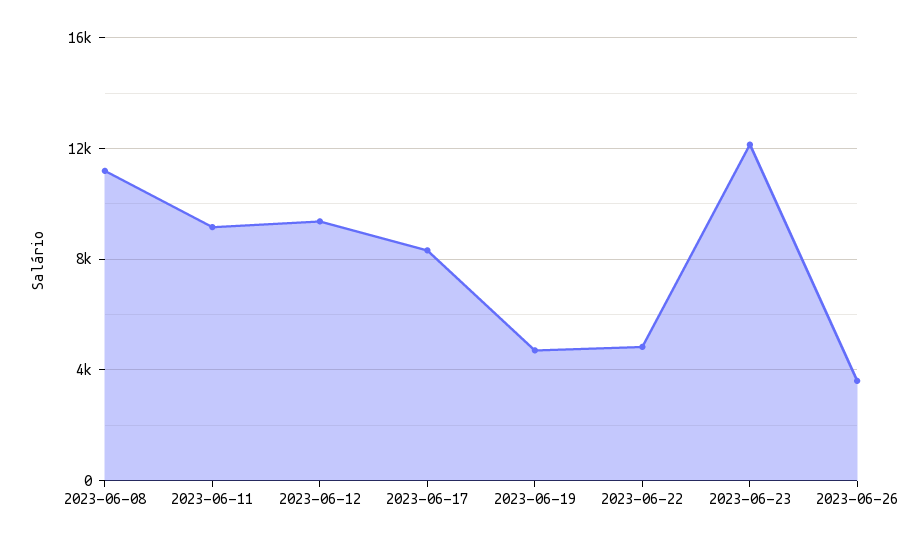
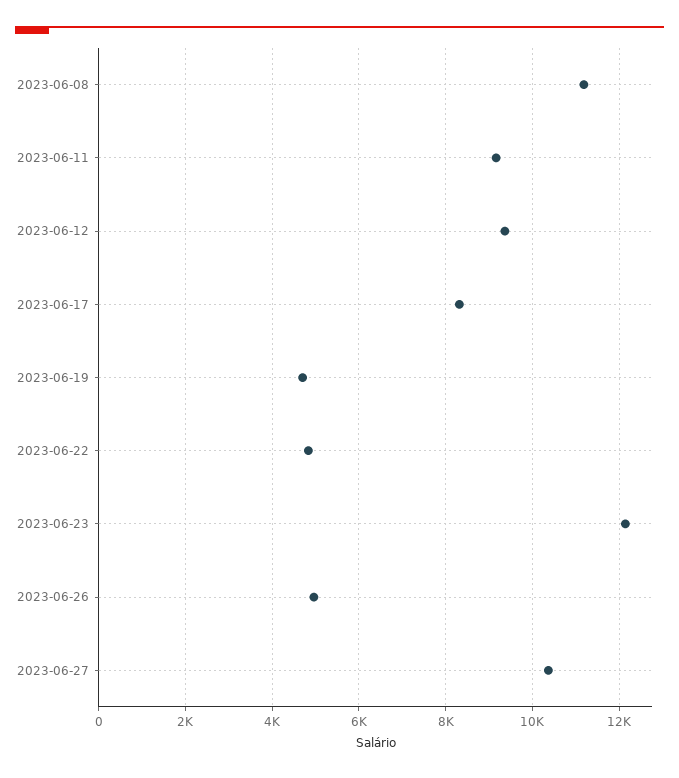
2023-06-26: 3500 -> 5000
2023-06-27: none -> 10400

